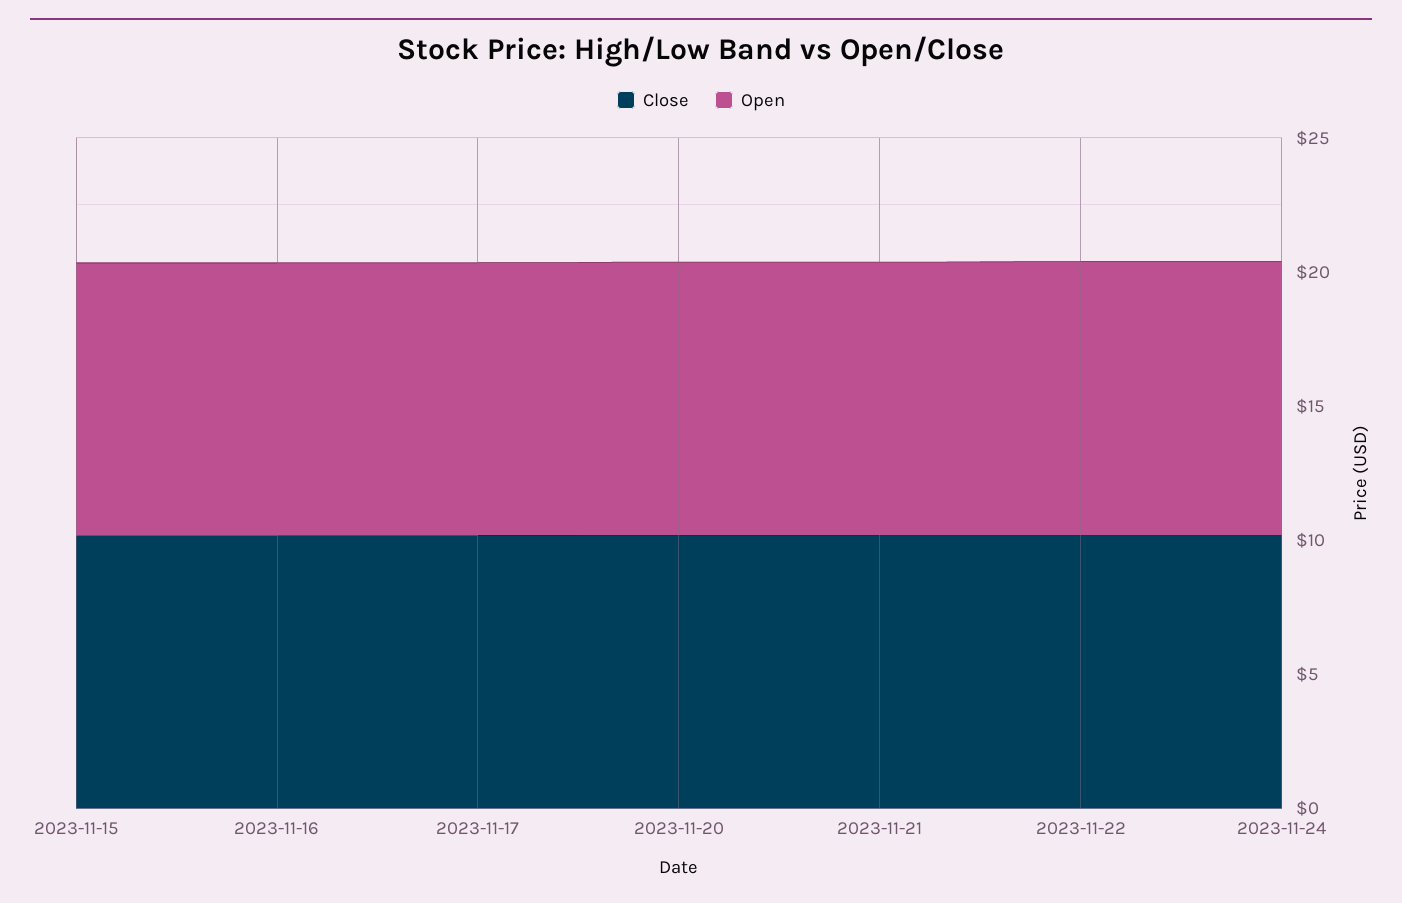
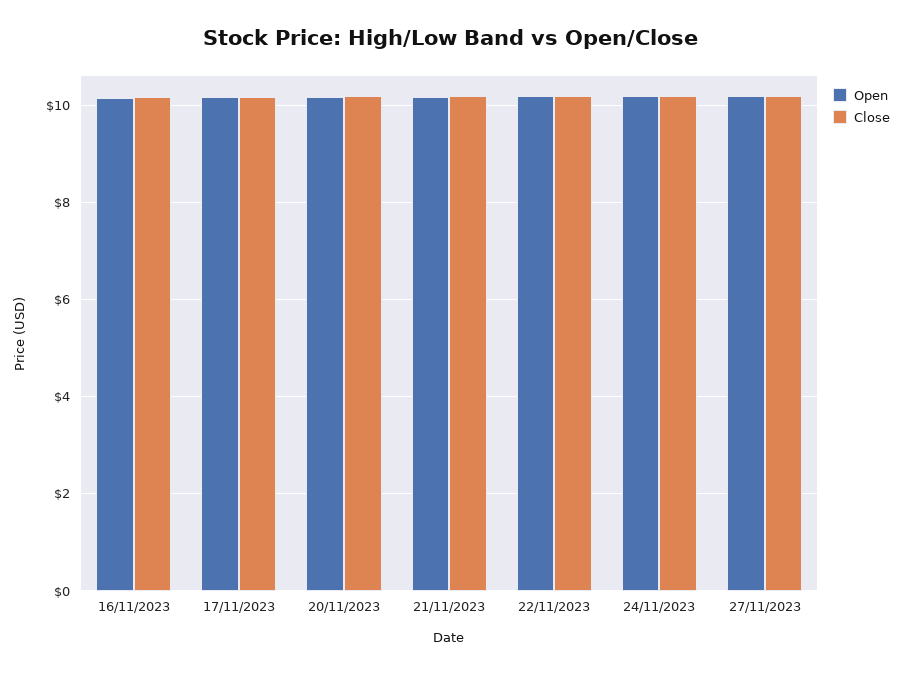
Close, 2023-11-15: 10 -> none
Open, 2023-11-15: 10 -> none
Open, 27/11/2023: none -> 10.2
Close, 27/11/2023: none -> 10.2

